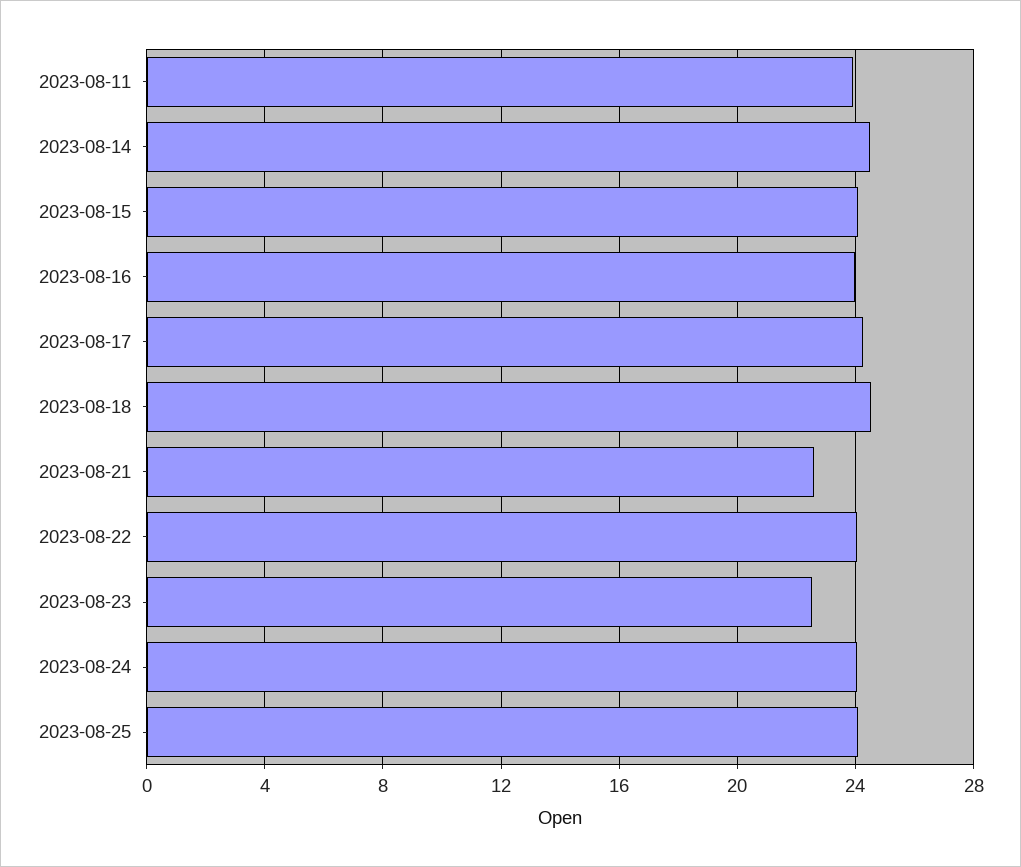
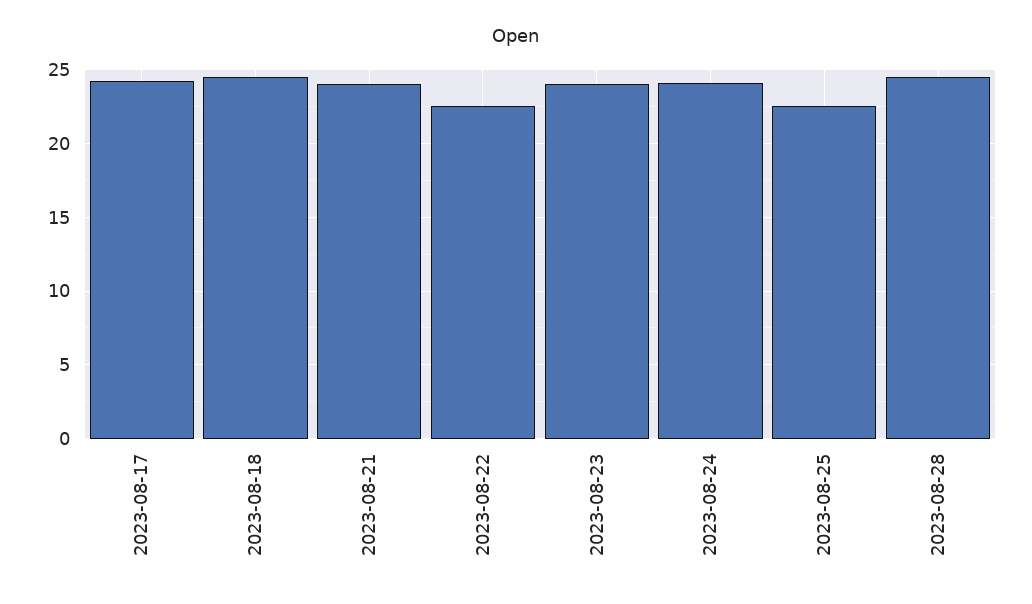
2023-08-11: 24 -> none
2023-08-14: 24.5 -> none
2023-08-15: 24 -> none
2023-08-16: 24 -> none
2023-08-21: 22.5 -> 24
2023-08-22: 24 -> 22.5
2023-08-23: 22.5 -> 24
2023-08-25: 24 -> 22.5
2023-08-28: none -> 24.5

